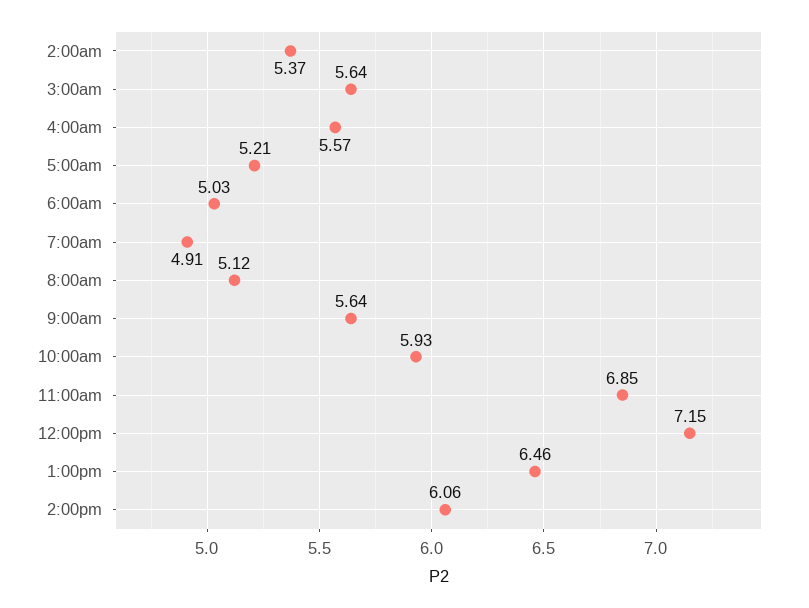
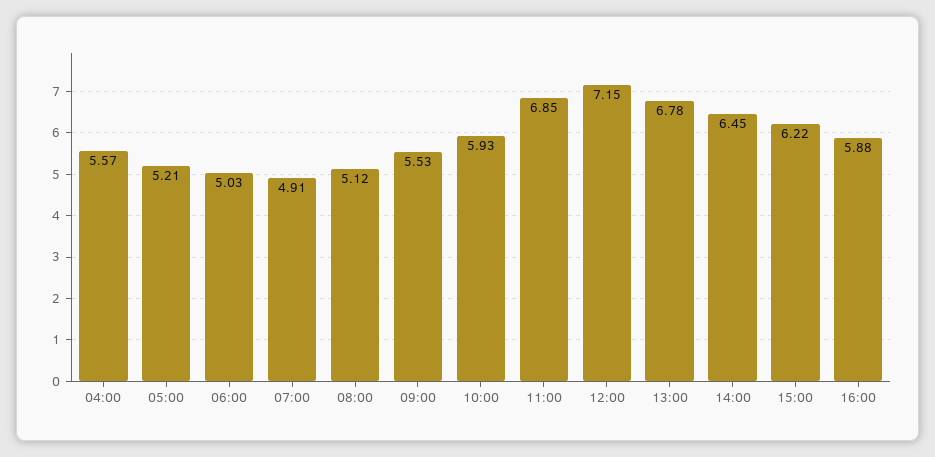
2:00am: 5.37 -> none
3:00am: 5.64 -> none
9:00am: 5.64 -> 5.53
1:00pm: 6.46 -> 6.78
2:00pm: 6.06 -> 6.45
15:00: none -> 6.22
16:00: none -> 5.88

